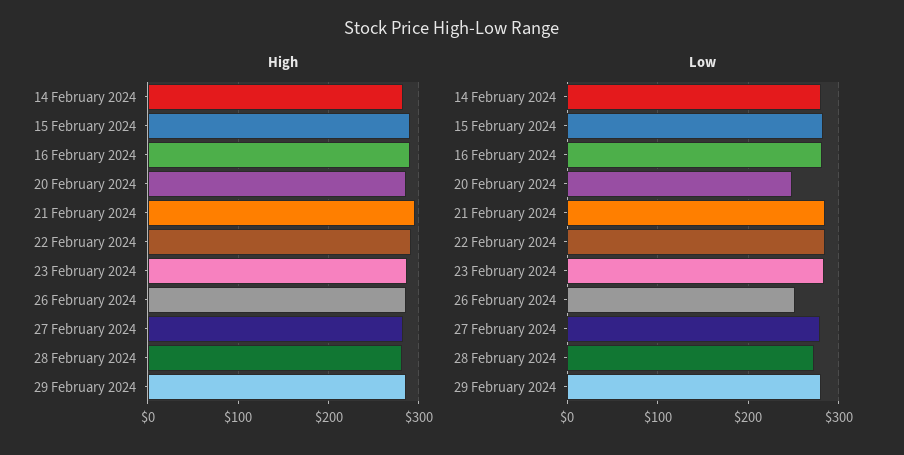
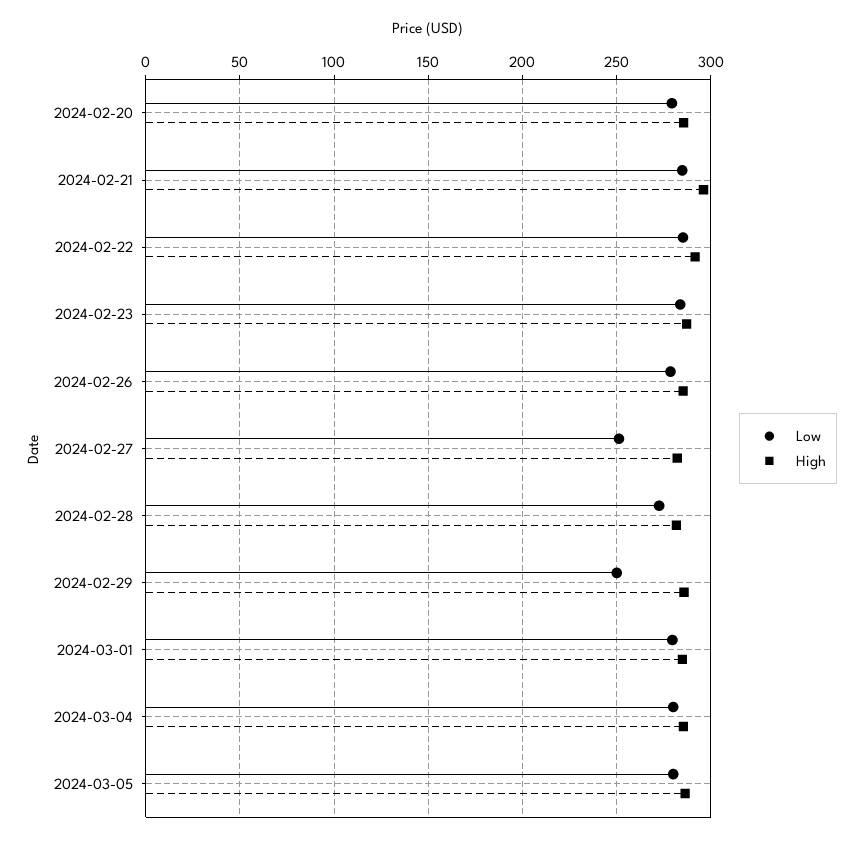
High, 14 February 2024: 280 -> none
High, 15 February 2024: 290 -> none
High, 16 February 2024: 290 -> none
Low, 14 February 2024: 280 -> none
Low, 15 February 2024: 280 -> none
Low, 16 February 2024: 280 -> none
Low, 20 February 2024: 250 -> 280
Low, 26 February 2024: 250 -> 280
Low, 27 February 2024: 280 -> 250
Low, 29 February 2024: 280 -> 250
Low, 2024-03-01: none -> 280
High, 2024-03-01: none -> 285
Low, 2024-03-04: none -> 280
High, 2024-03-04: none -> 285
Low, 2024-03-05: none -> 280
High, 2024-03-05: none -> 285

